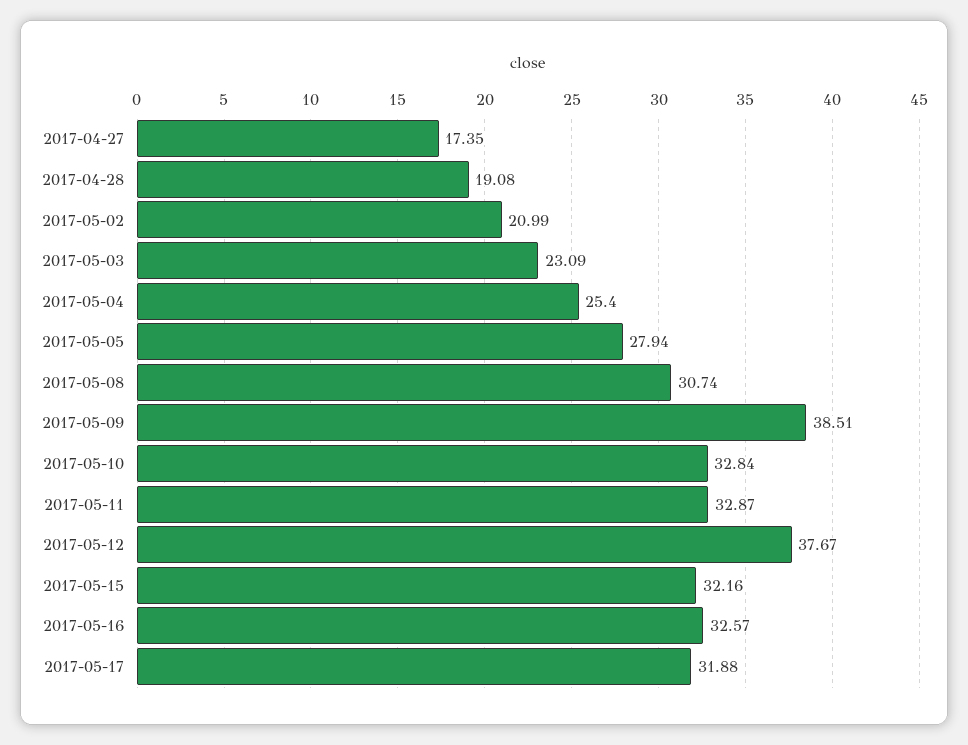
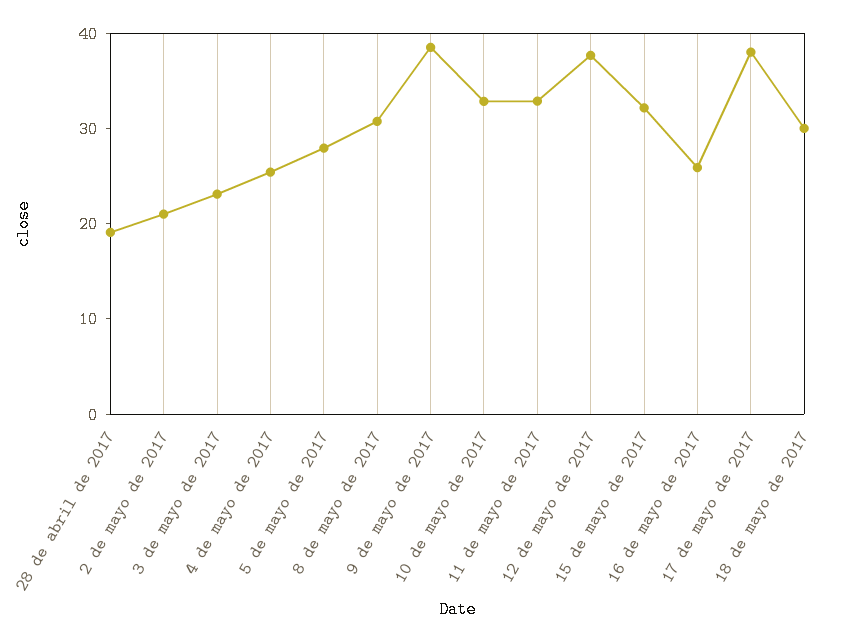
2017-04-27: 17.35 -> none
2017-05-16: 32.57 -> 26
2017-05-17: 31.88 -> 38
18 de mayo de 2017: none -> 30

